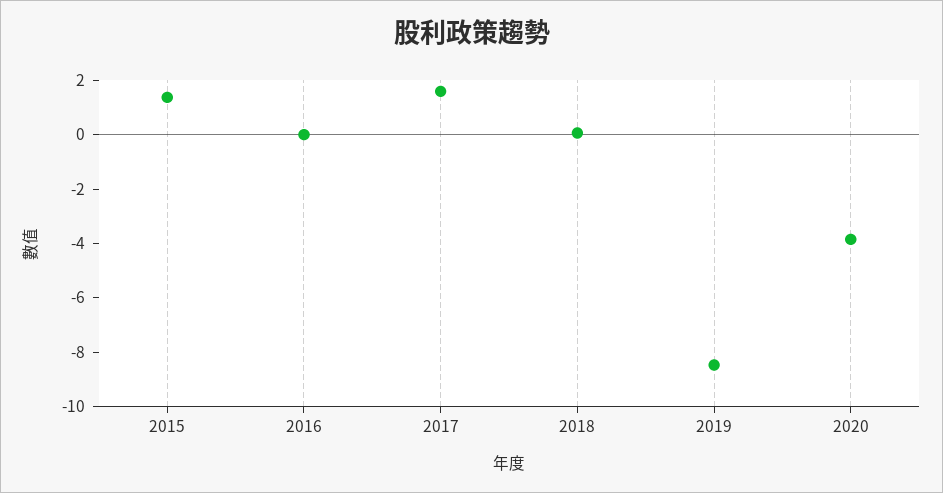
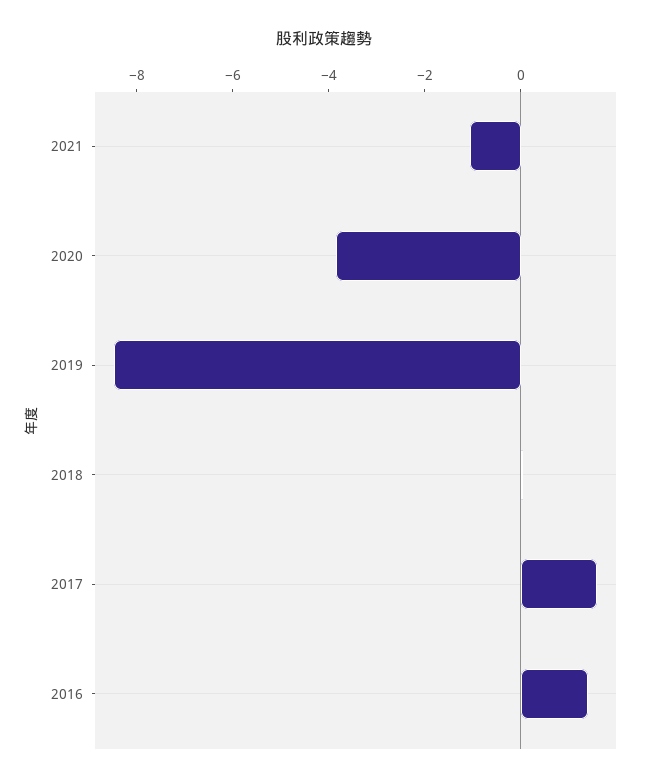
2015: 1.5 -> none
2016: 0 -> 1.5
2021: none -> -1

